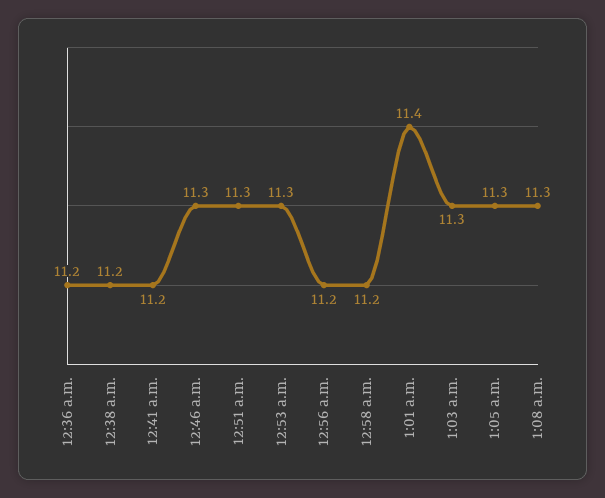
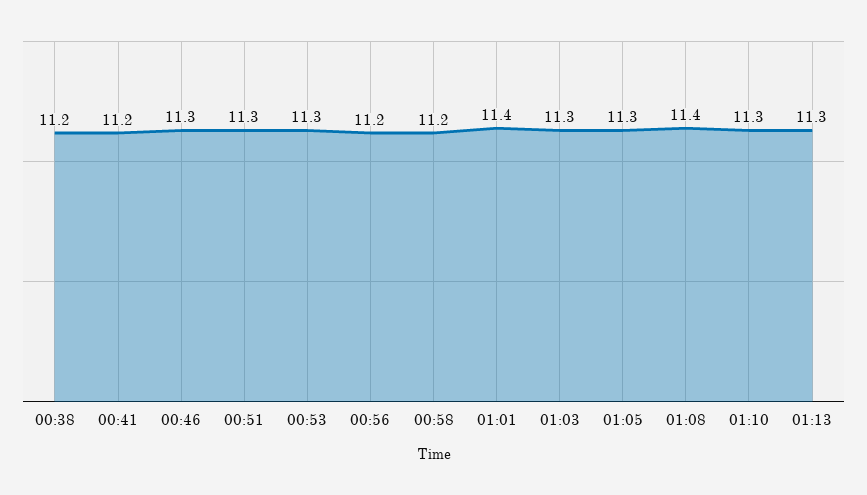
12:36 a.m.: 11.2 -> none
1:08 a.m.: 11.3 -> 11.4
01:10: none -> 11.3
01:13: none -> 11.3

